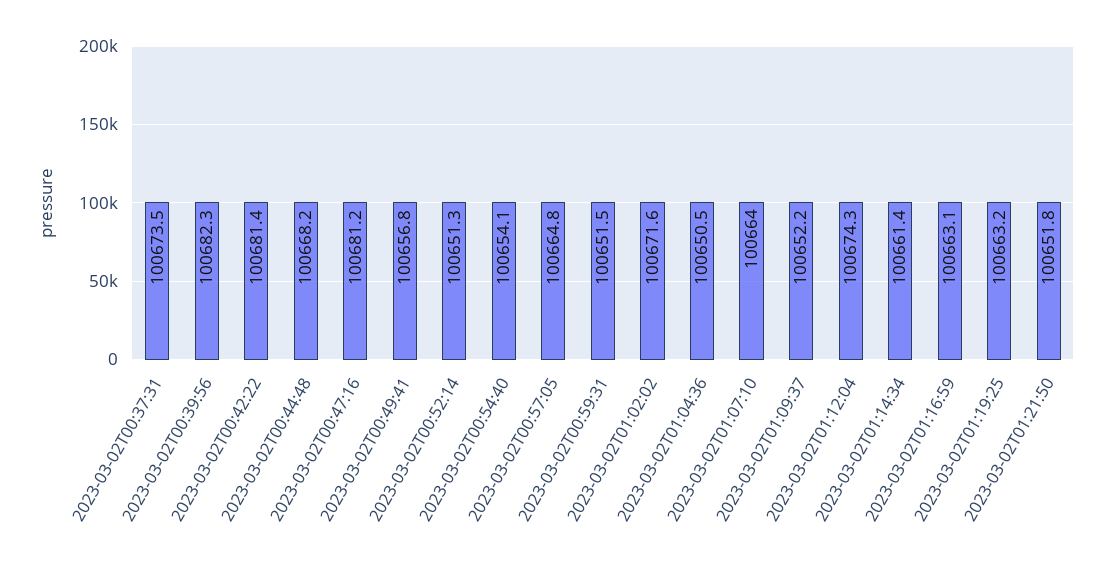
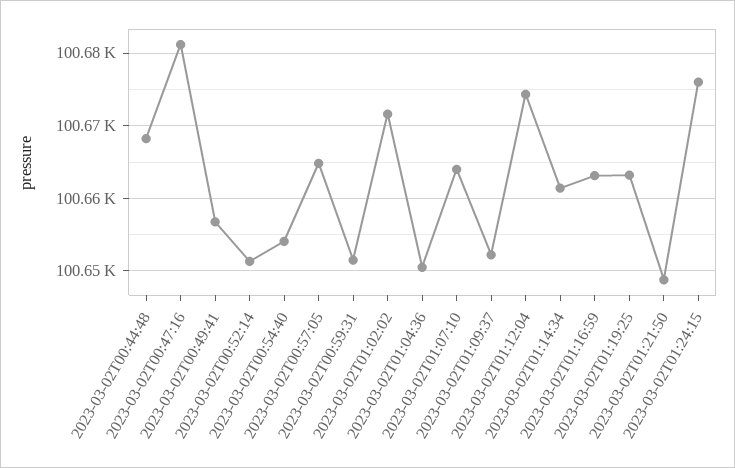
2023-03-02T00:37:31: 100673.5 -> none
2023-03-02T00:39:56: 100682.3 -> none
2023-03-02T00:42:22: 100681.4 -> none
2023-03-02T01:21:50: 100651.8 -> 100649
2023-03-02T01:24:15: none -> 100676

